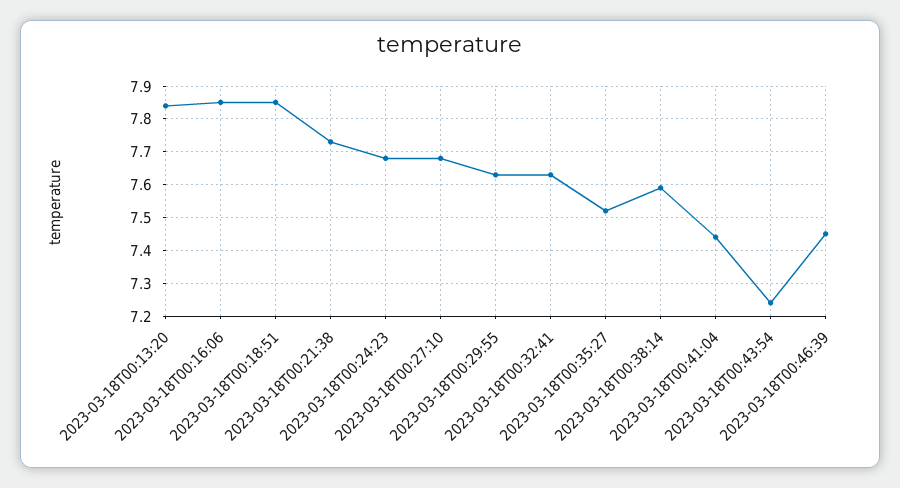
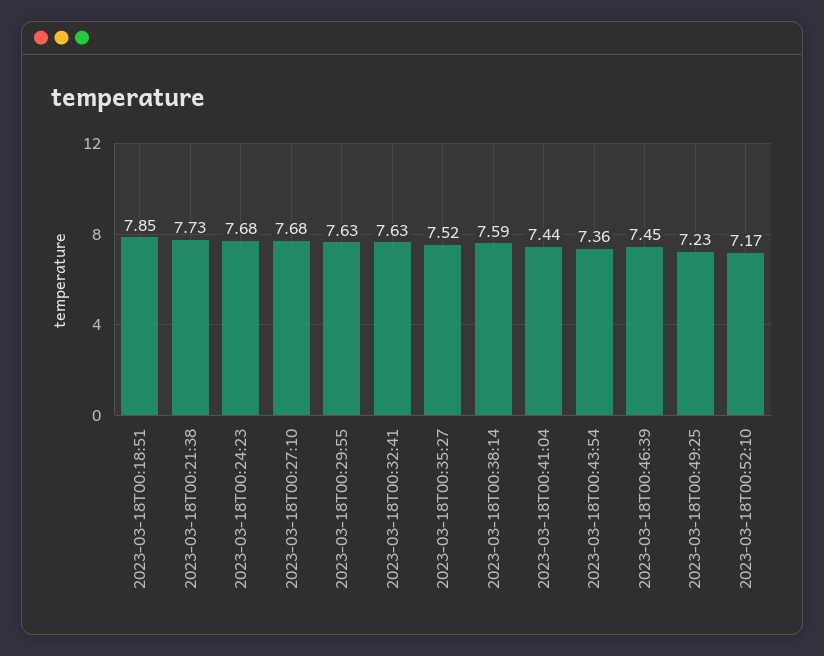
2023-03-18T00:13:20: 7.85 -> none
2023-03-18T00:16:06: 7.85 -> none
2023-03-18T00:43:54: 7.25 -> 7.36
2023-03-18T00:49:25: none -> 7.23
2023-03-18T00:52:10: none -> 7.17

